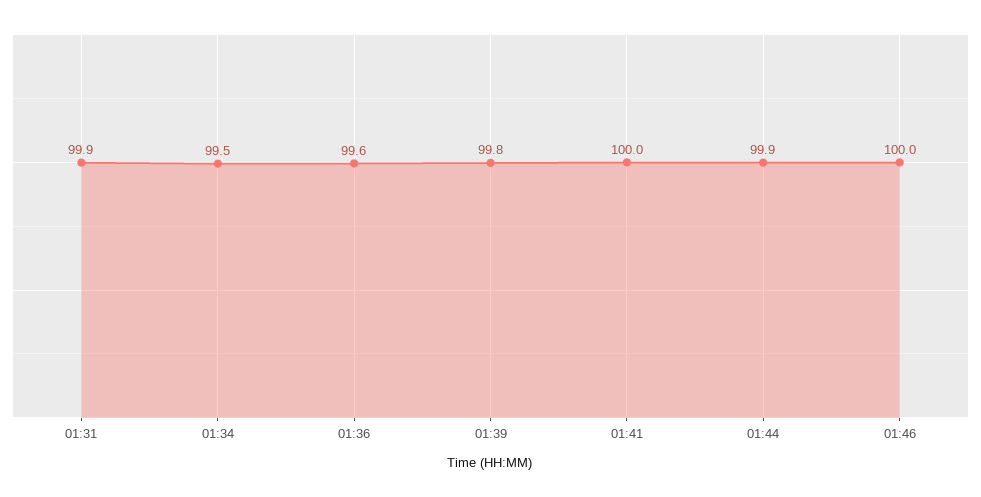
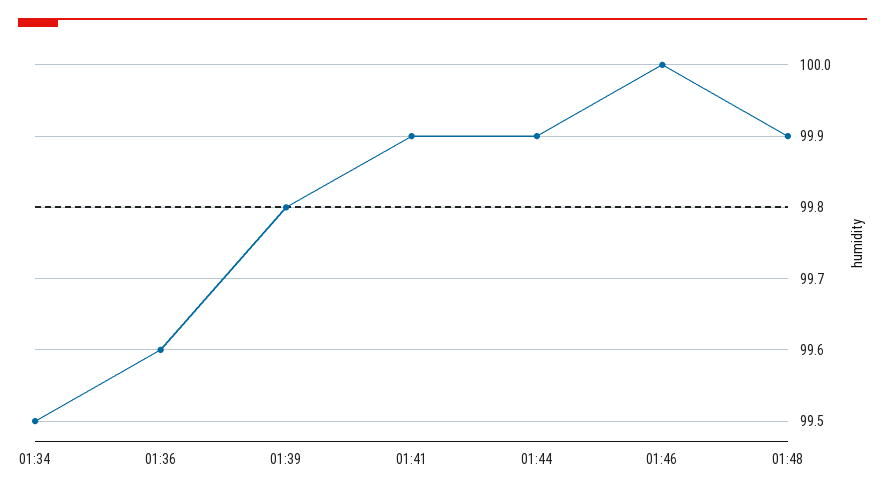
01:31: 99.9 -> none
01:41: 100 -> 99.9
01:48: none -> 99.9

